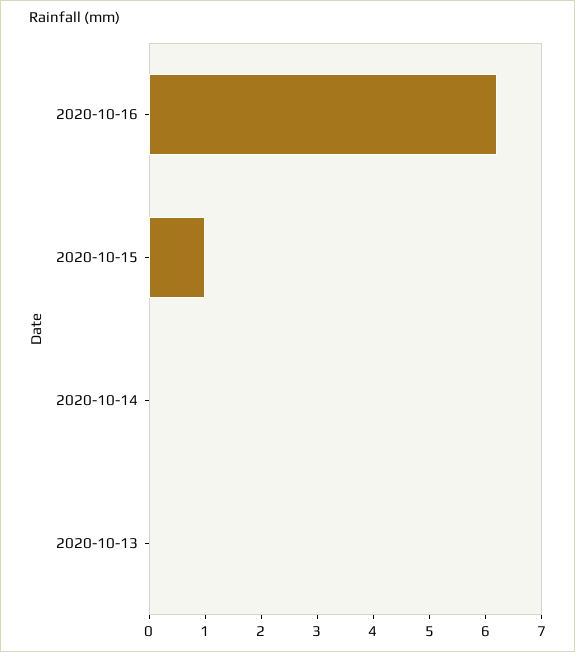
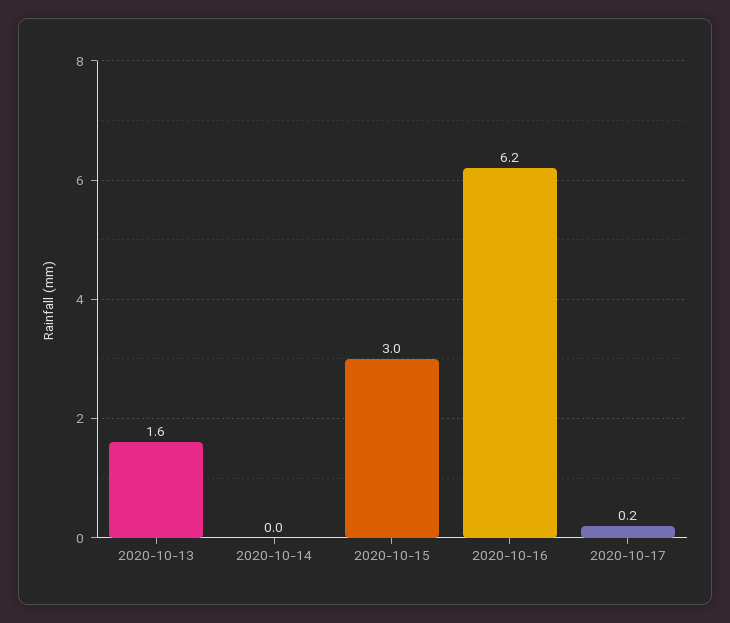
2020-10-15: 1 -> 3
2020-10-13: 0 -> 1.6
2020-10-17: none -> 0.2

